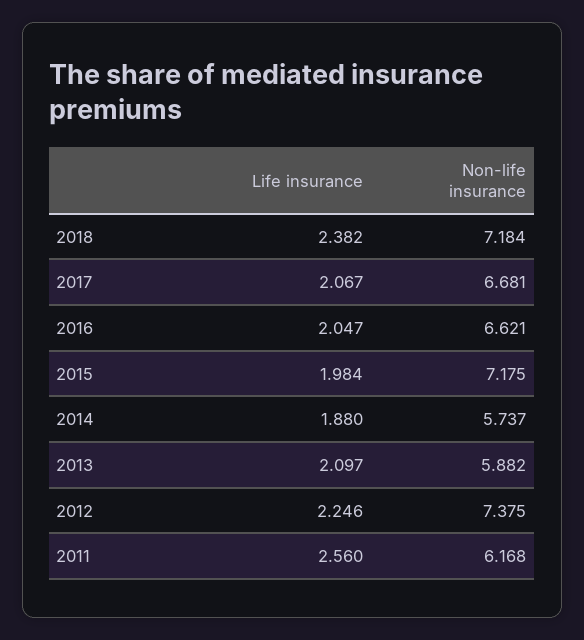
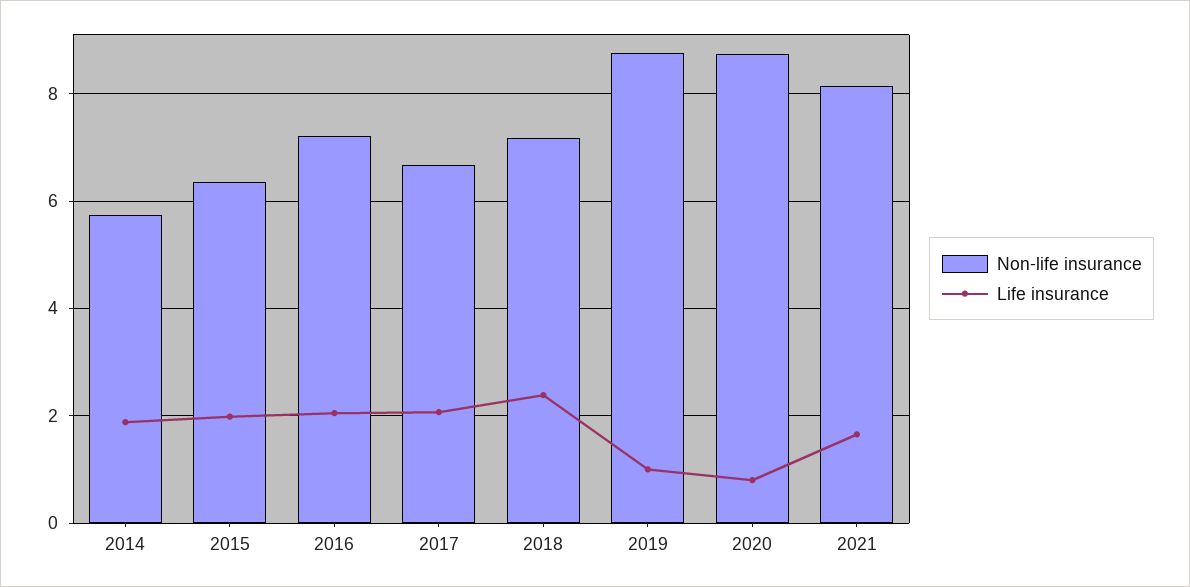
Non-life insurance, 2016: 6.621 -> 7.2
Non-life insurance, 2015: 7.175 -> 6.4
Life insurance, 2013: 2.097 -> none
Non-life insurance, 2013: 5.882 -> none
Life insurance, 2012: 2.246 -> none
Non-life insurance, 2012: 7.375 -> none
Life insurance, 2011: 2.56 -> none
Non-life insurance, 2011: 6.168 -> none
Non-life insurance, 2019: none -> 8.8
Life insurance, 2019: none -> 1
Non-life insurance, 2020: none -> 8.8
Life insurance, 2020: none -> 0.8
Non-life insurance, 2021: none -> 8.2
Life insurance, 2021: none -> 1.6

